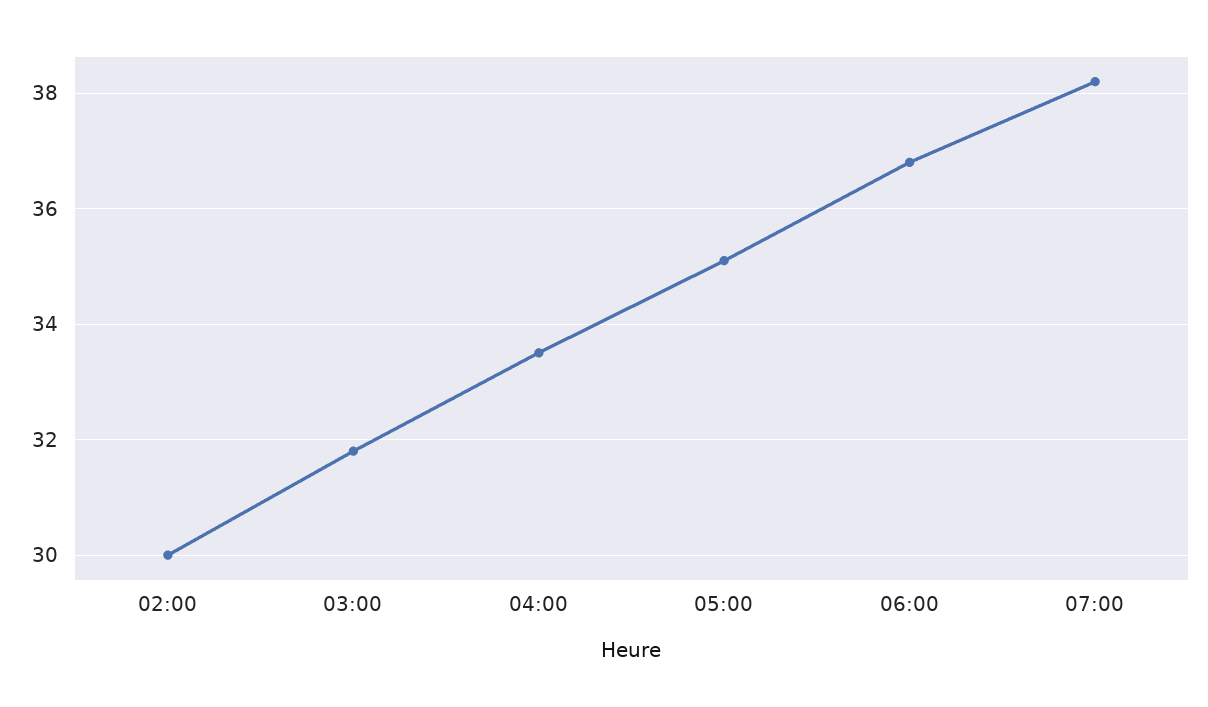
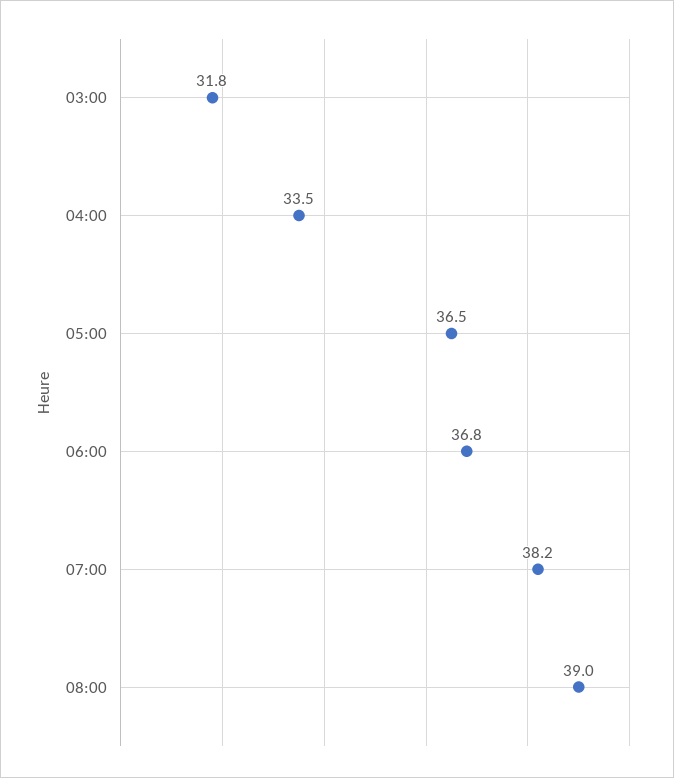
02:00: 30 -> none
05:00: 35 -> 36.5
08:00: none -> 39

